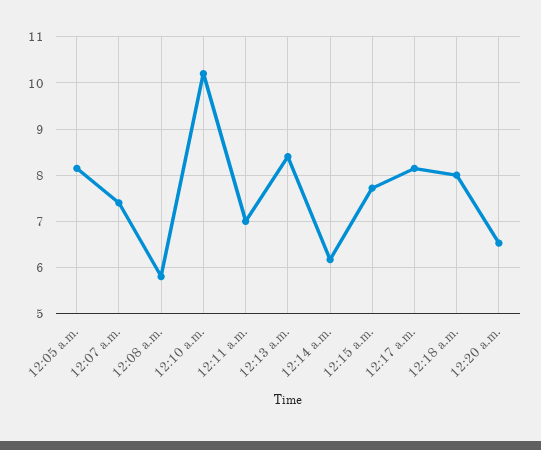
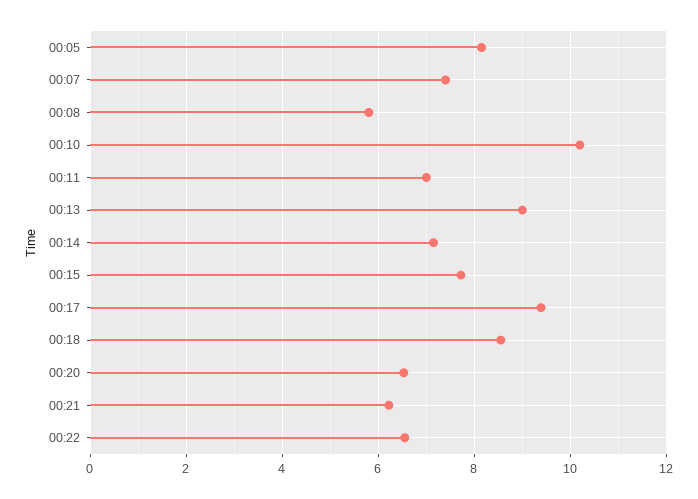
12:13 a.m.: 8.4 -> 9
12:14 a.m.: 6.2 -> 7.2
12:17 a.m.: 8.2 -> 9.4
12:18 a.m.: 8 -> 8.6
00:21: none -> 6.2
00:22: none -> 6.6

